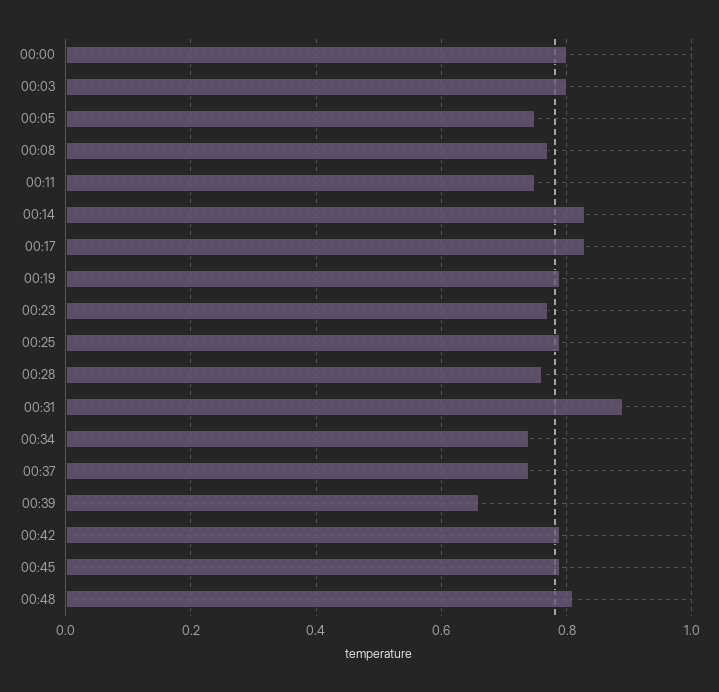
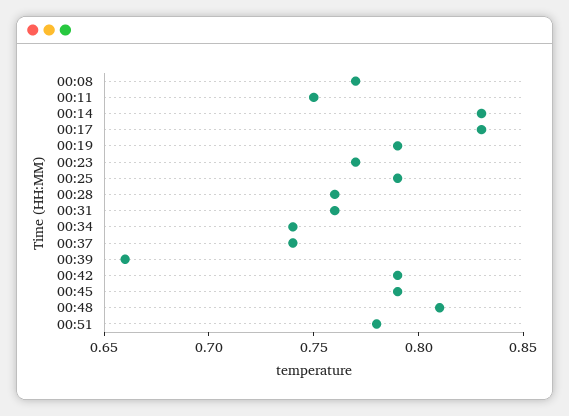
00:00: 0.8 -> none
00:03: 0.8 -> none
00:05: 0.75 -> none
00:31: 0.9 -> 0.76
00:51: none -> 0.78

